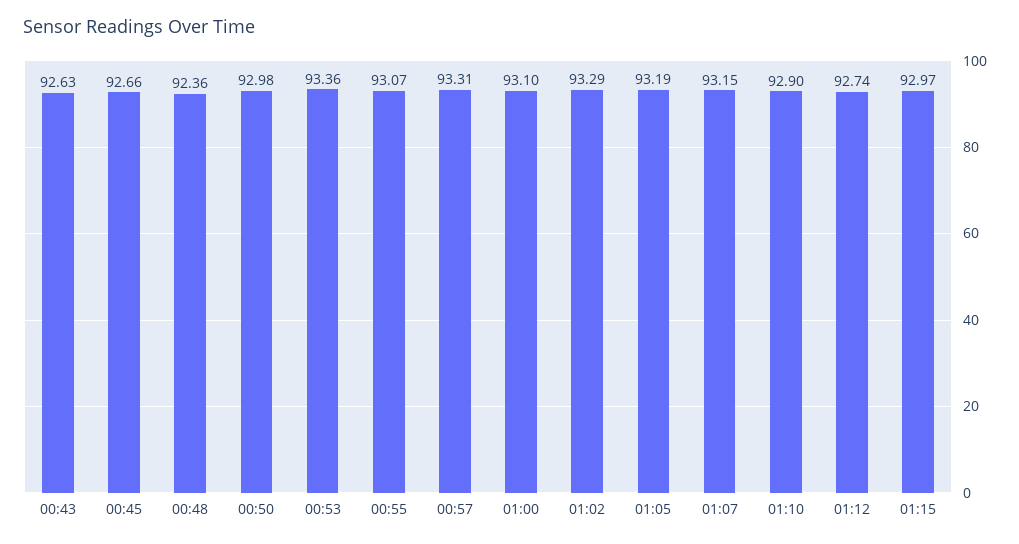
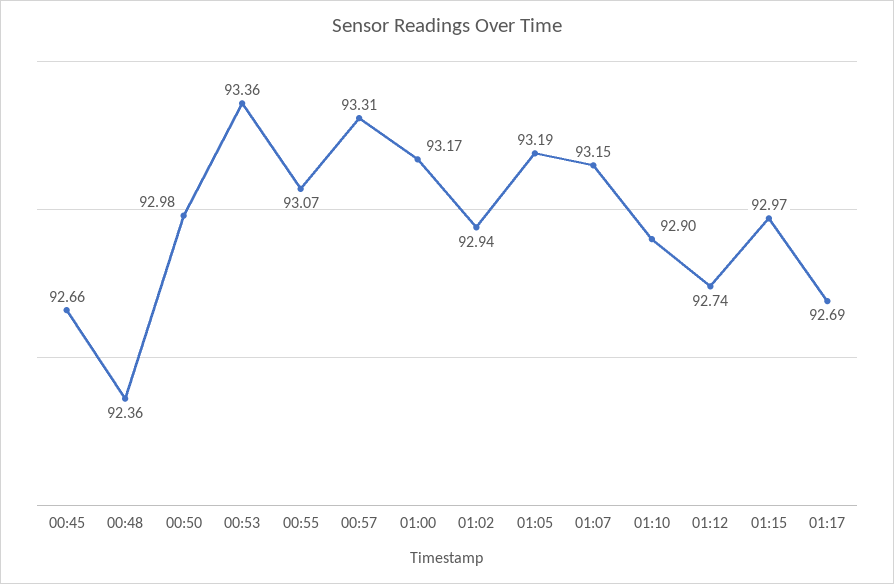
00:43: 92.63 -> none
01:00: 93.1 -> 93.17
01:02: 93.29 -> 92.94
01:17: none -> 92.69

